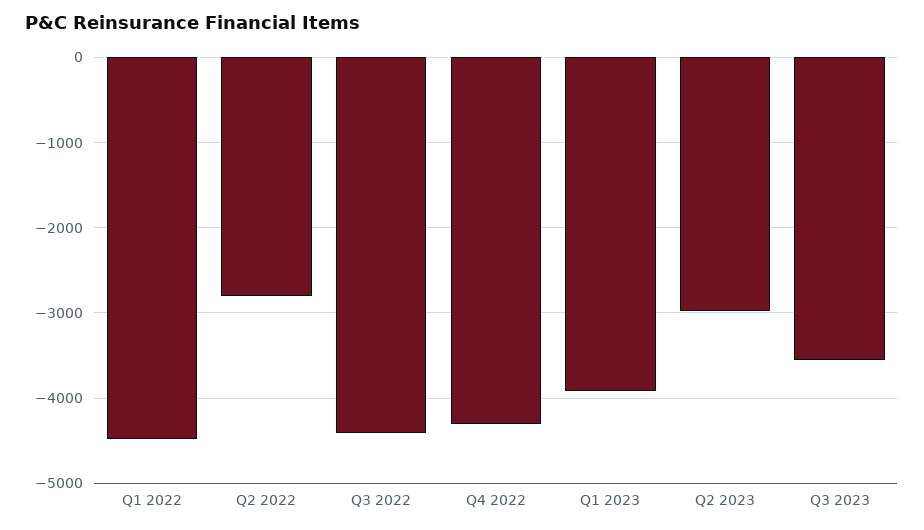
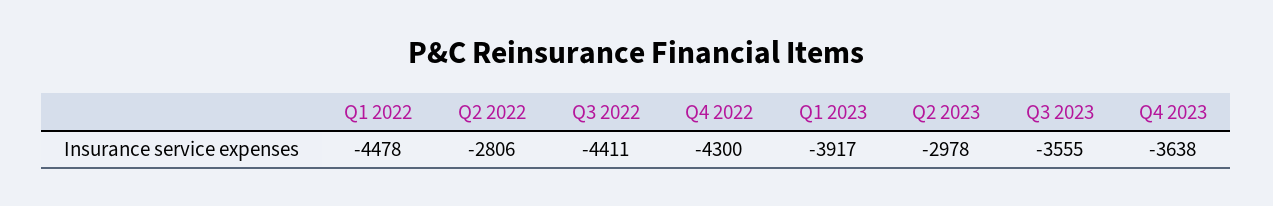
Q4 2023: none -> -3638

